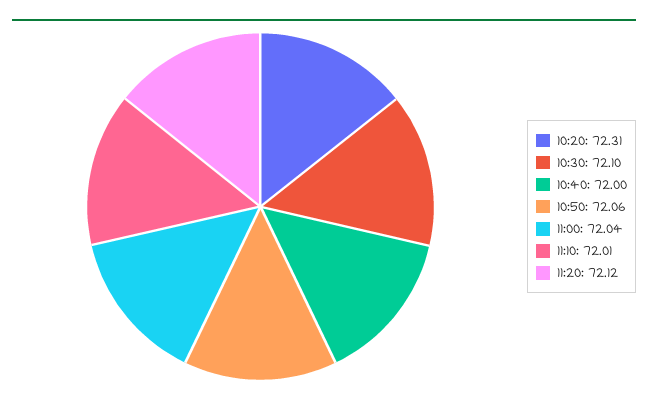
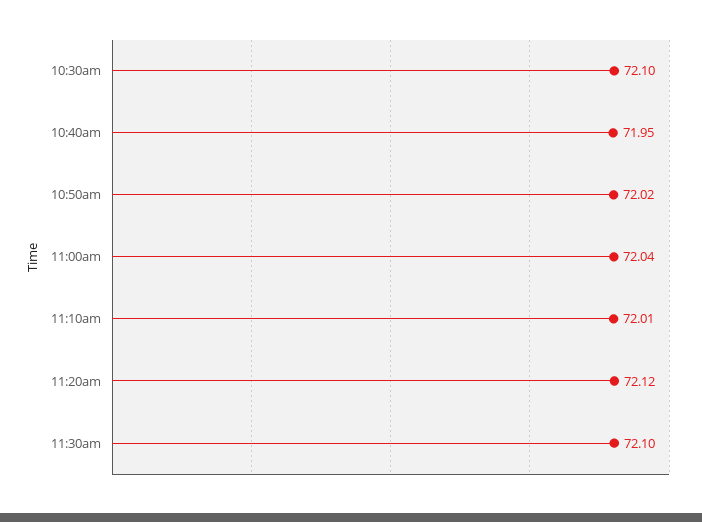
10:20: 72.31 -> none
10:40: 72 -> 71.95
10:50: 72.06 -> 72.02
11:30am: none -> 72.1

